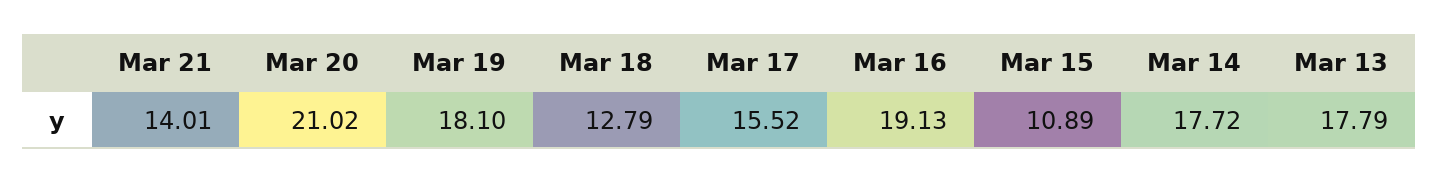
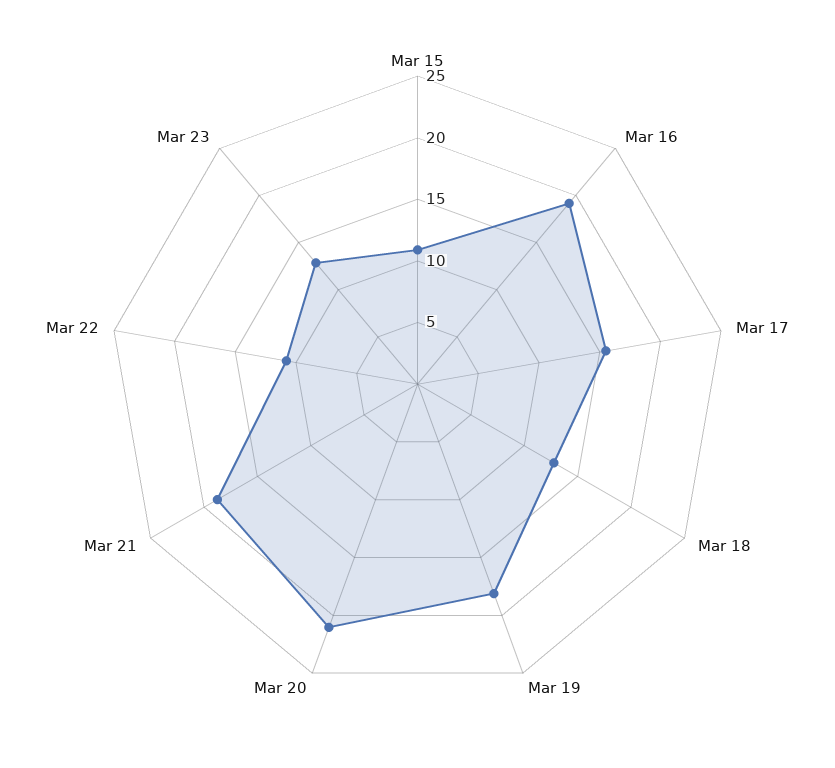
Mar 21: 14.01 -> 19
Mar 14: 17.72 -> none
Mar 13: 17.79 -> none
Mar 22: none -> 11
Mar 23: none -> 13

